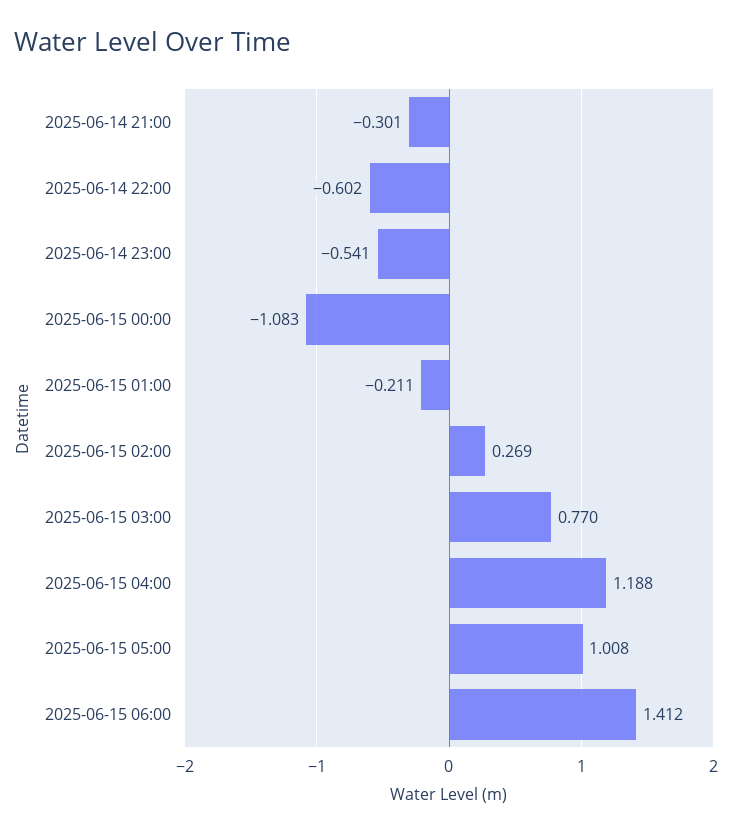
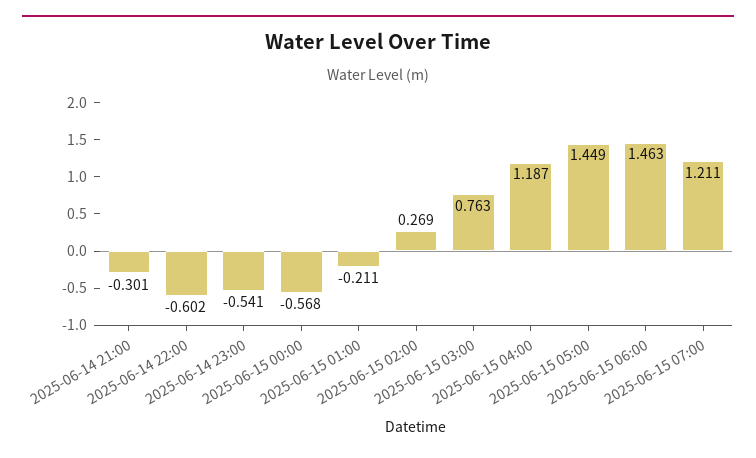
2025-06-15 00:00: -1.083 -> -0.568
2025-06-15 03:00: 0.77 -> 0.763
2025-06-15 04:00: 1.188 -> 1.187
2025-06-15 05:00: 1.008 -> 1.449
2025-06-15 06:00: 1.412 -> 1.463
2025-06-15 07:00: none -> 1.211

